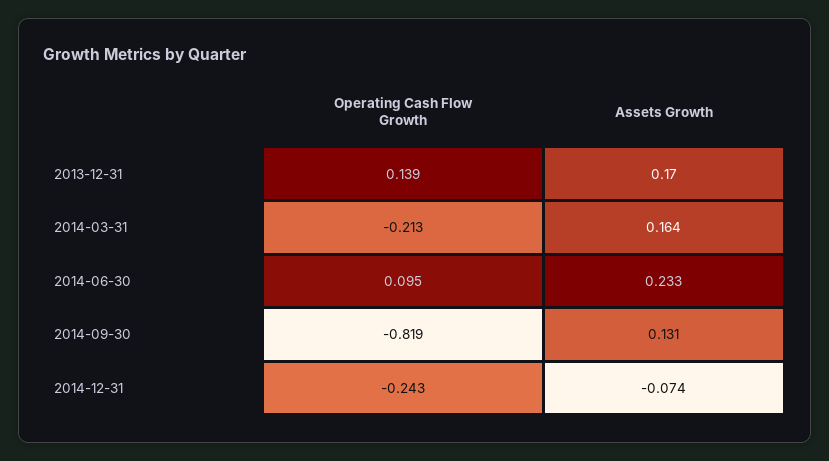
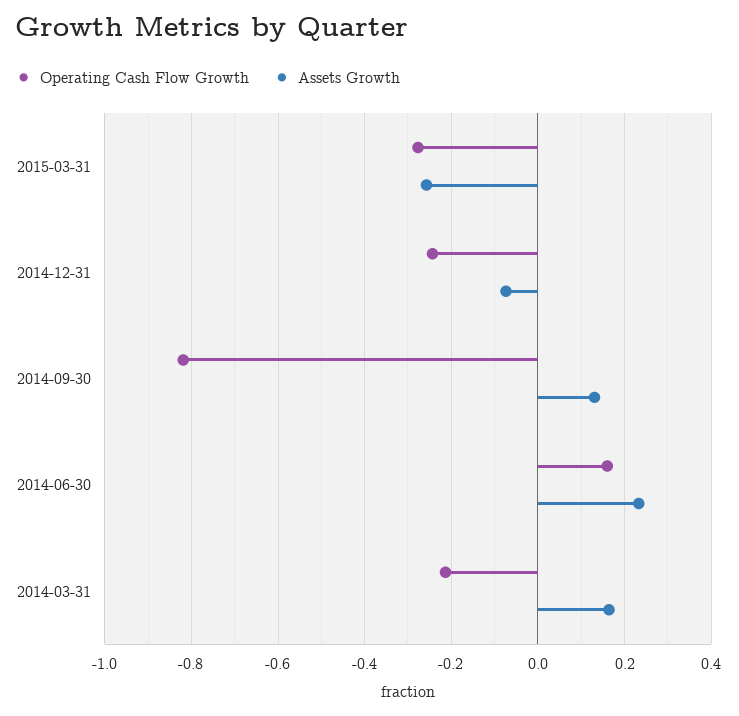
Operating Cash Flow Growth, 2013-12-31: 0.139 -> none
Assets Growth, 2013-12-31: 0.17 -> none
Operating Cash Flow Growth, 2014-06-30: 0.095 -> 0.16
Operating Cash Flow Growth, 2015-03-31: none -> -0.28
Assets Growth, 2015-03-31: none -> -0.26

